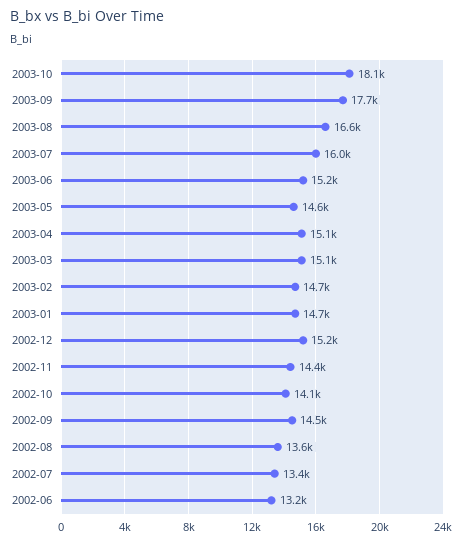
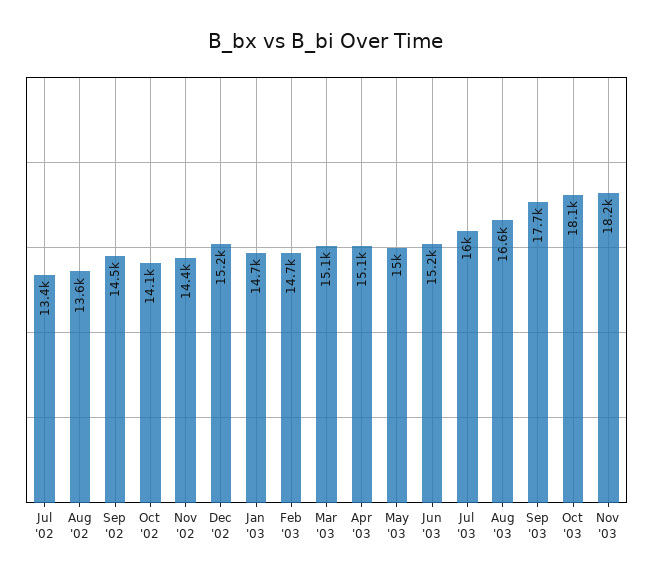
2003-05: 14600 -> 15000
2002-06: 13200 -> none
Nov '03: none -> 18200

